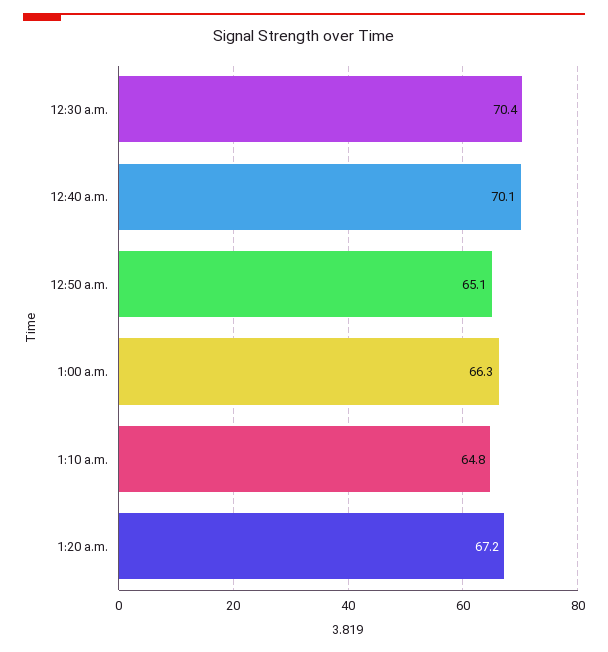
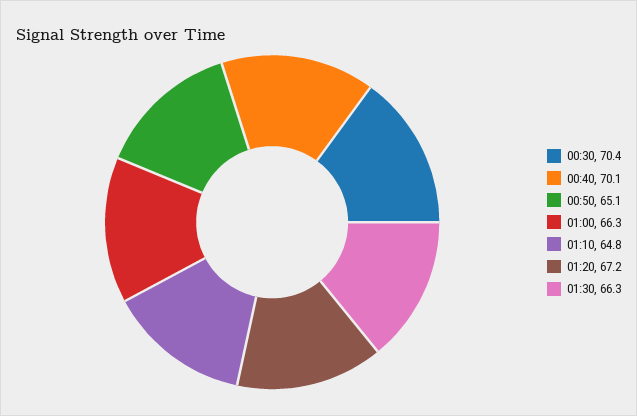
01:30: none -> 66.3

